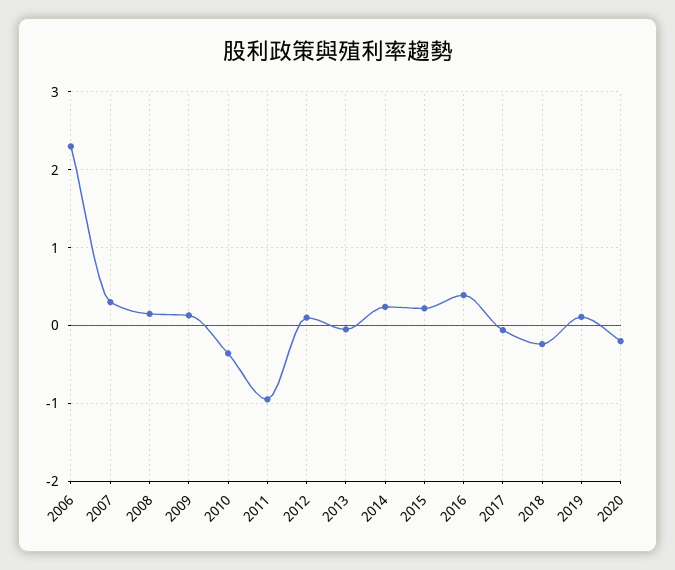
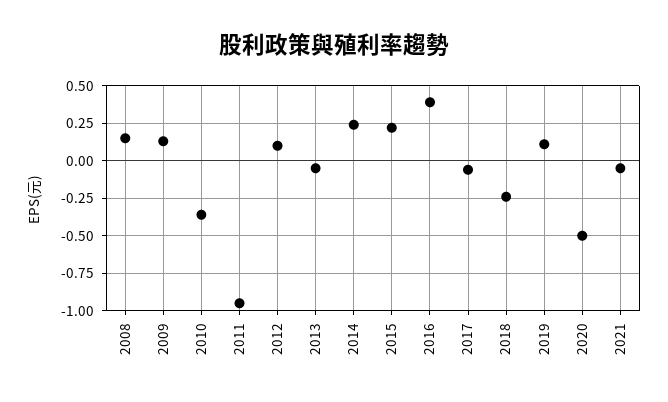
2006: 2.3 -> none
2007: 0.3 -> none
2020: -0.2 -> -0.5
2021: none -> -0.05

